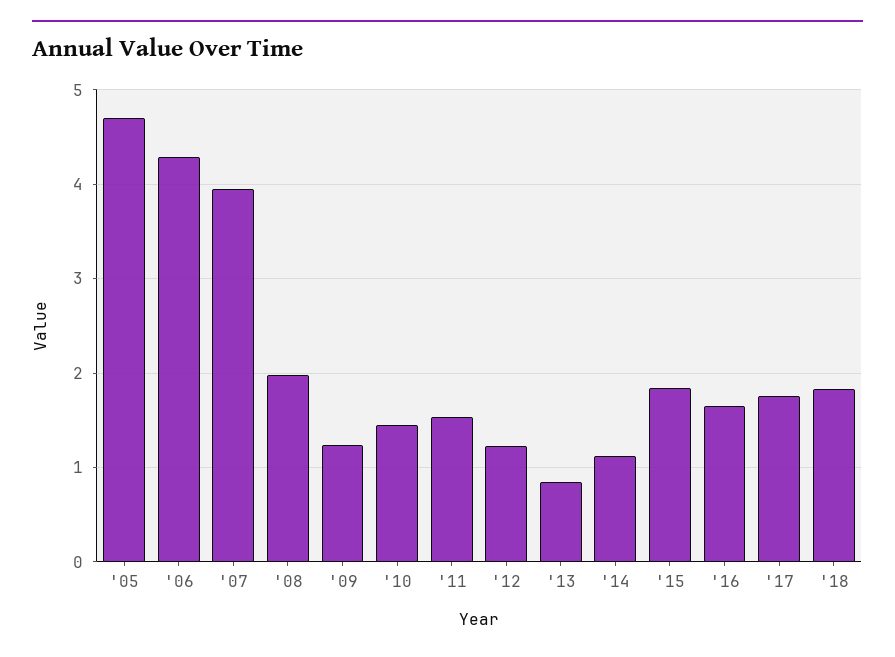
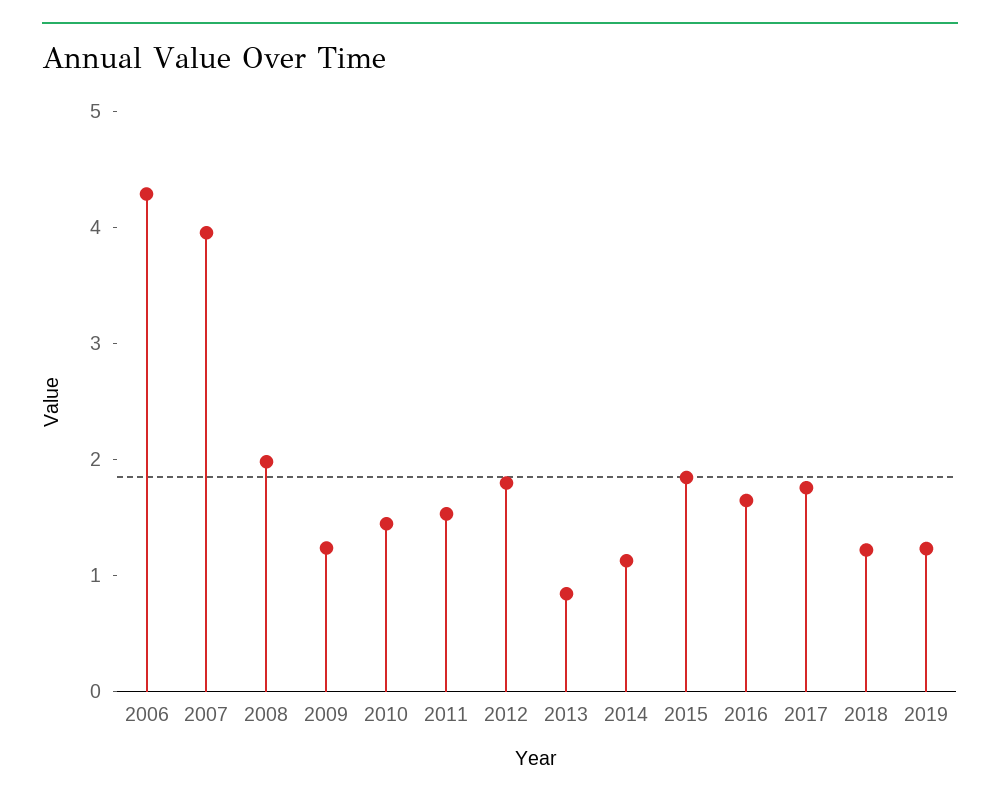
'05: 4.7 -> none
'12: 1.2 -> 1.8
'18: 1.8 -> 1.2
2019: none -> 1.2

